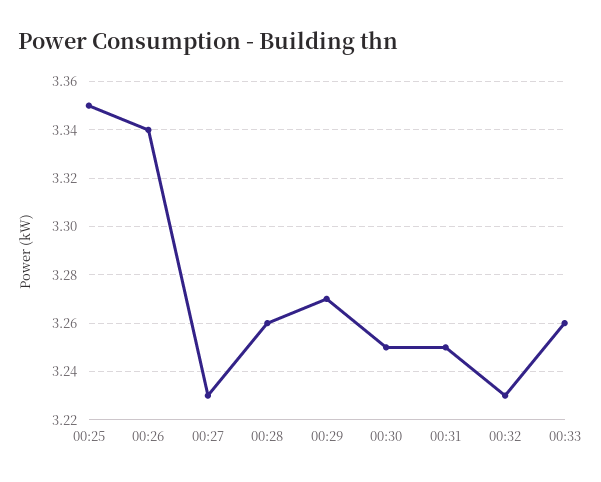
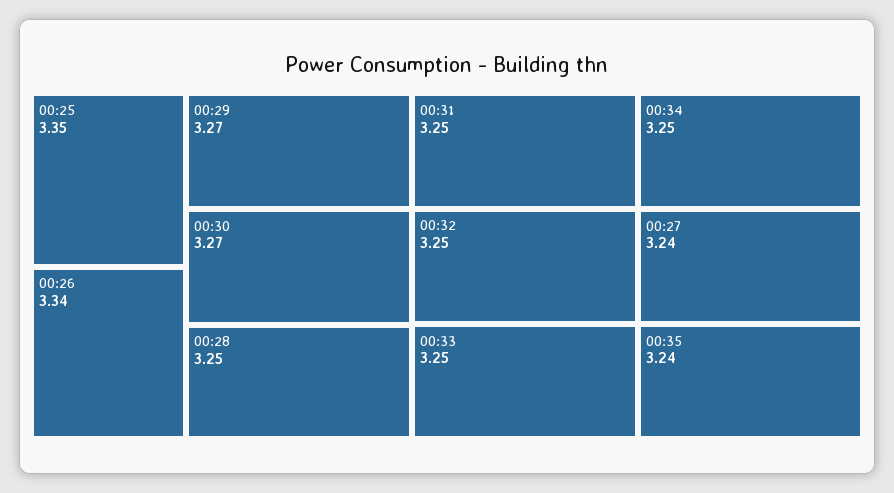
00:27: 3.23 -> 3.24
00:28: 3.26 -> 3.25
00:30: 3.25 -> 3.27
00:32: 3.23 -> 3.25
00:33: 3.26 -> 3.25
00:34: none -> 3.25
00:35: none -> 3.24

